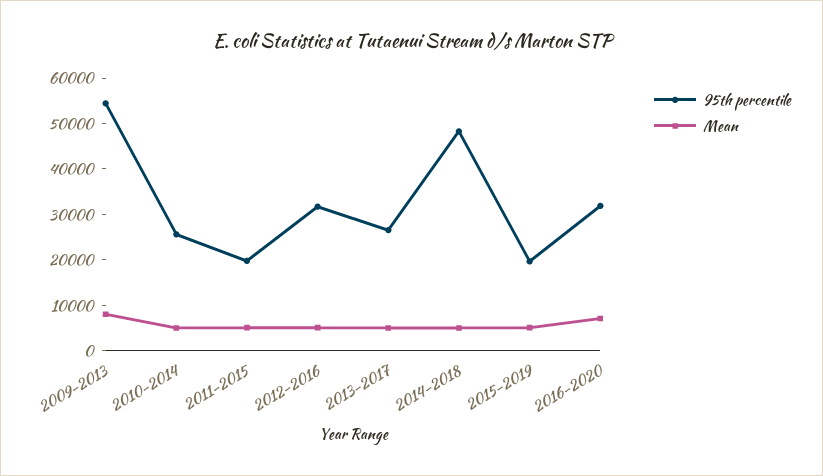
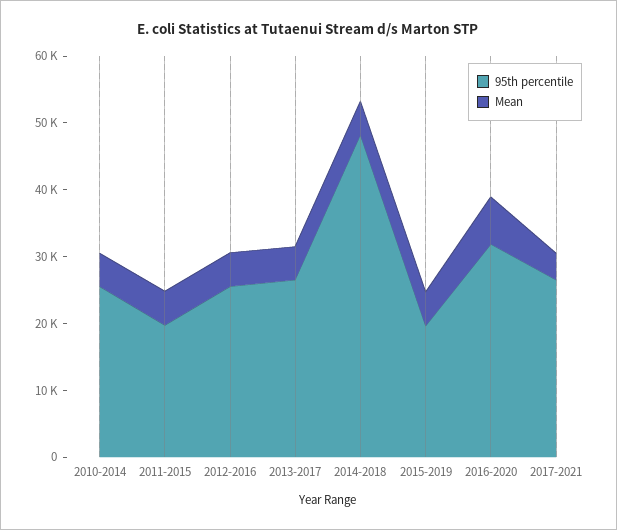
95th percentile, 2009-2013: 54000 -> none
Mean, 2009-2013: 8000 -> none
95th percentile, 2012-2016: 32000 -> 26000
95th percentile, 2017-2021: none -> 26000
Mean, 2017-2021: none -> 4000

